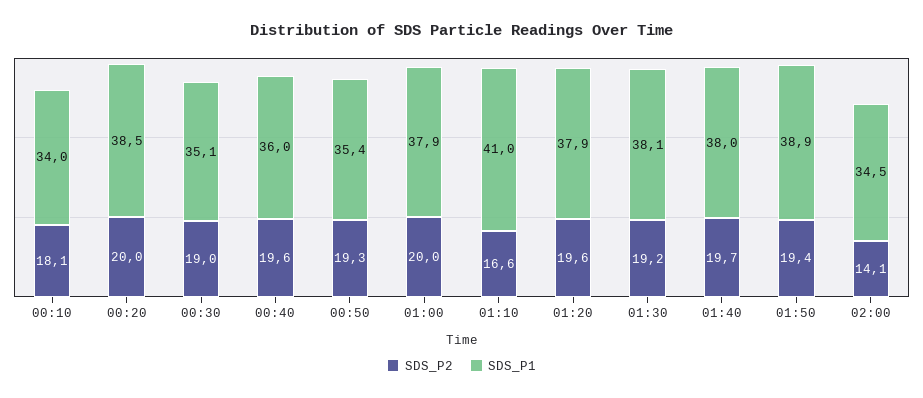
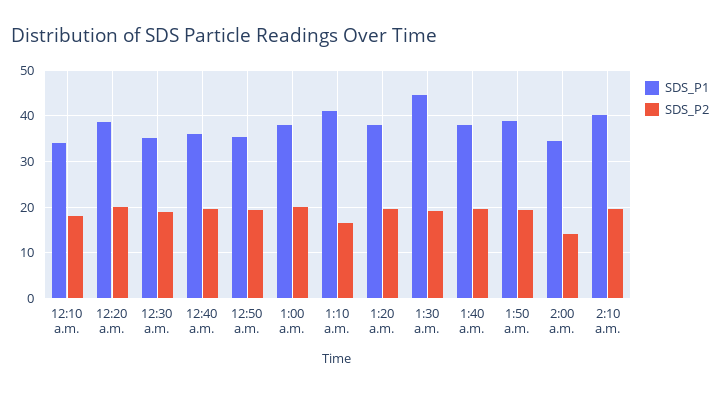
SDS_P1, 01:30: 38.1 -> 44
SDS_P1, 2:10 a.m.: none -> 40
SDS_P2, 2:10 a.m.: none -> 20

